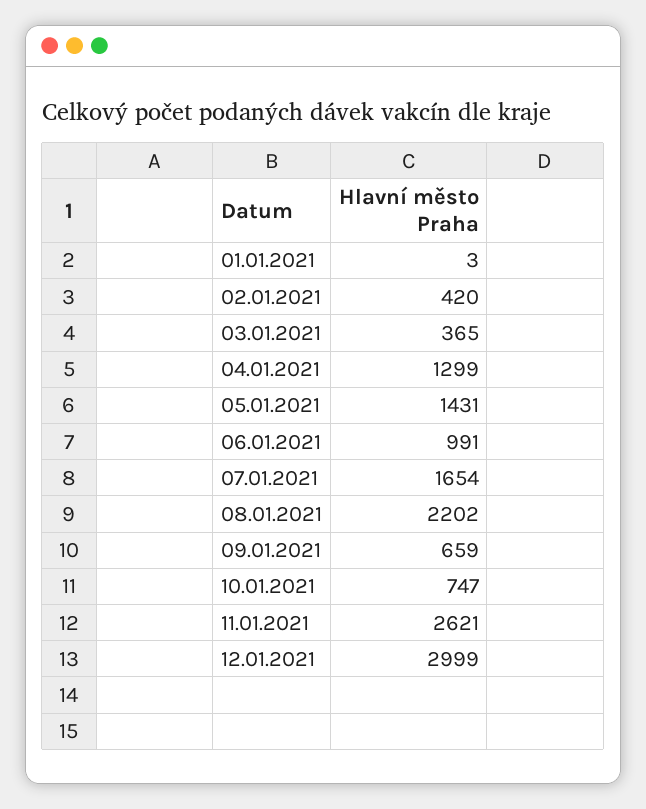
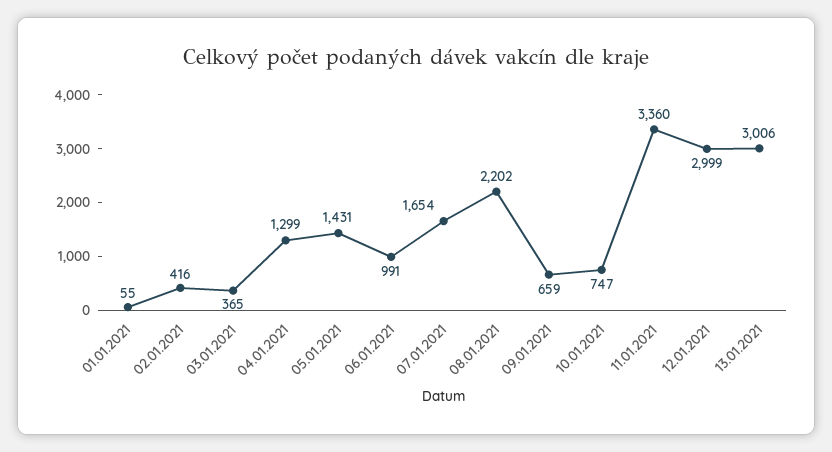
01.01.2021: 3 -> 55
02.01.2021: 420 -> 416
11.01.2021: 2621 -> 3360
13.01.2021: none -> 3006

